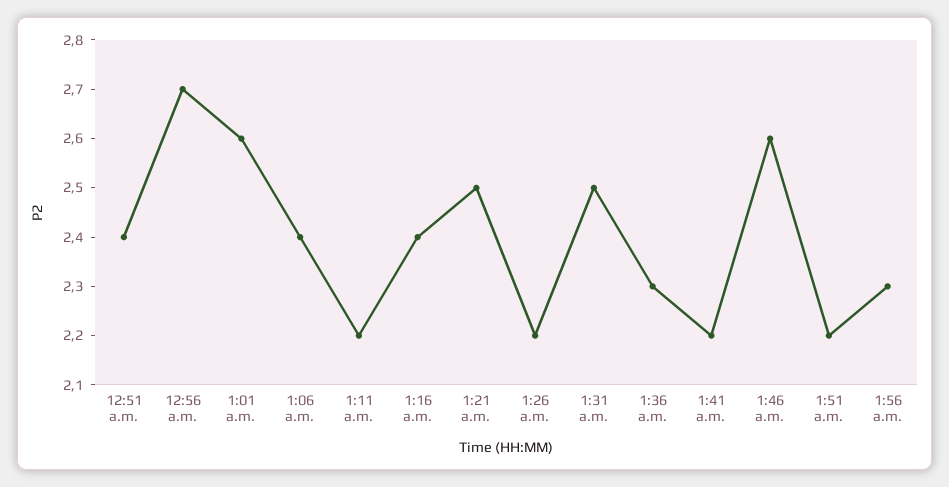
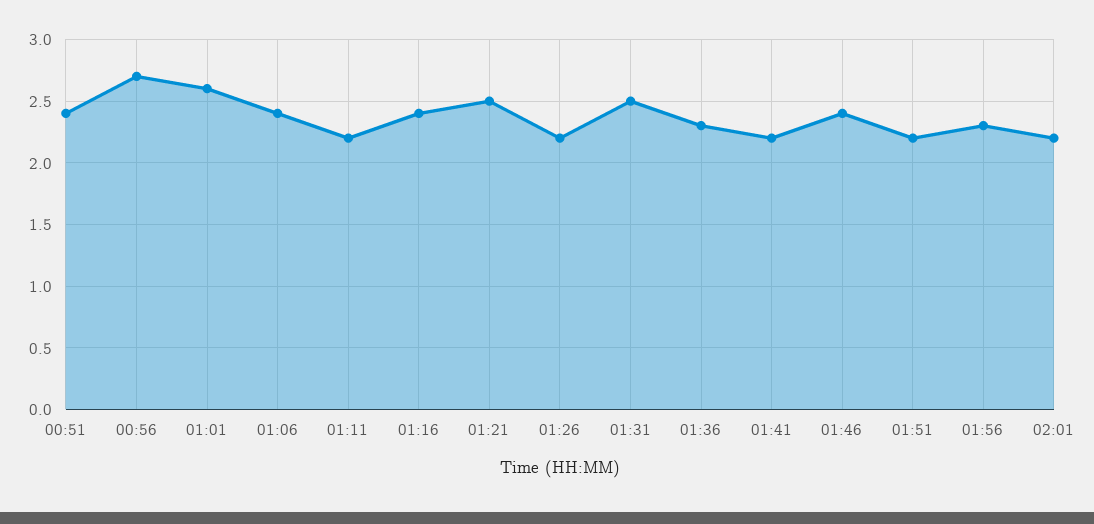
1:46 a.m.: 2.6 -> 2.4
02:01: none -> 2.2

